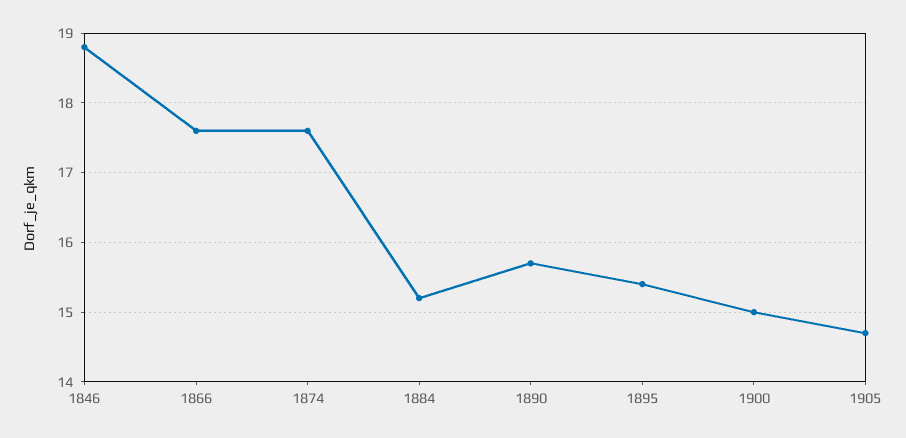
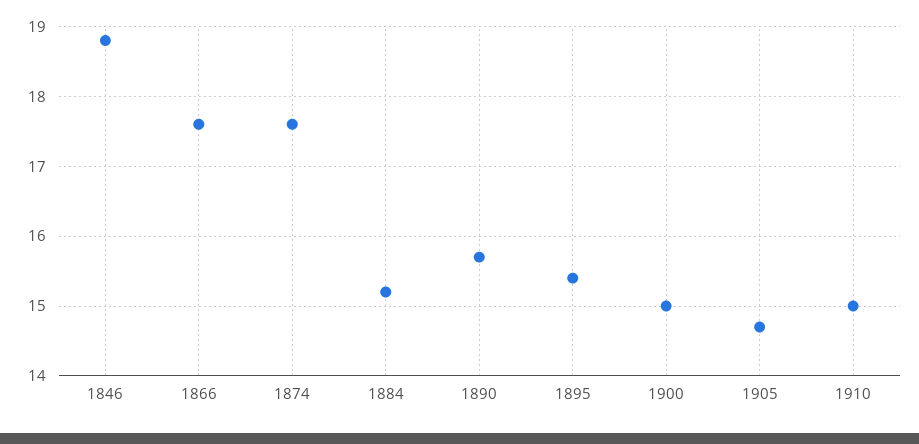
1910: none -> 15

